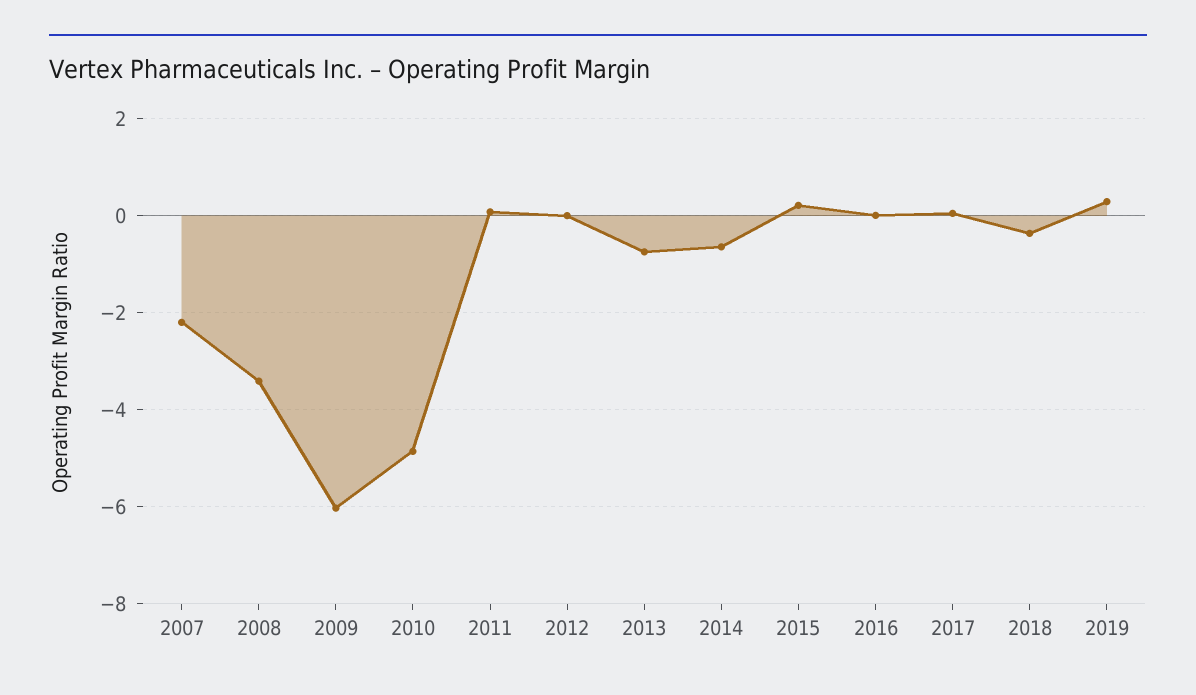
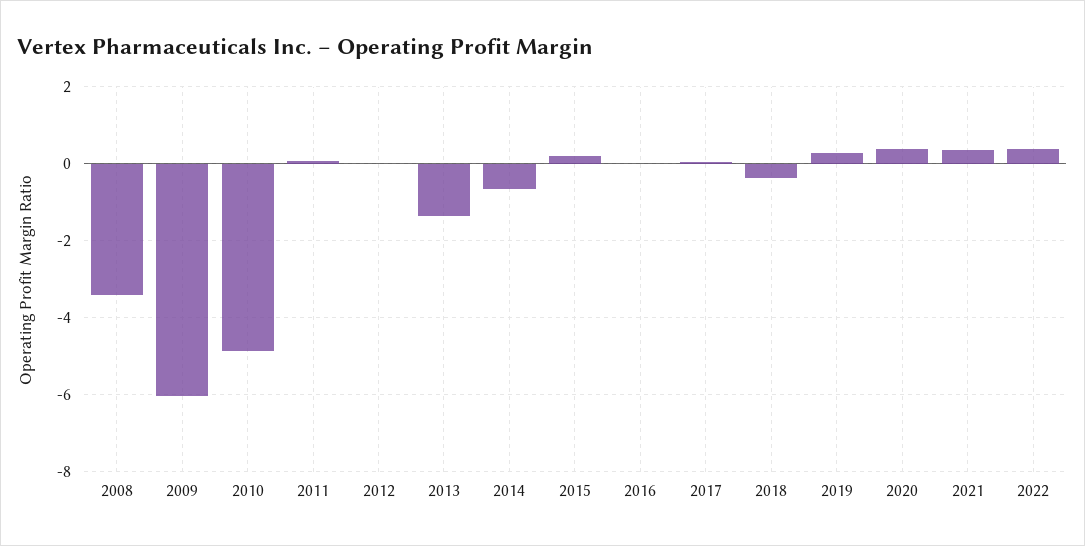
2007: -2.2 -> none
2013: -0.8 -> -1.4
2020: none -> 0.4
2021: none -> 0.4
2022: none -> 0.4

